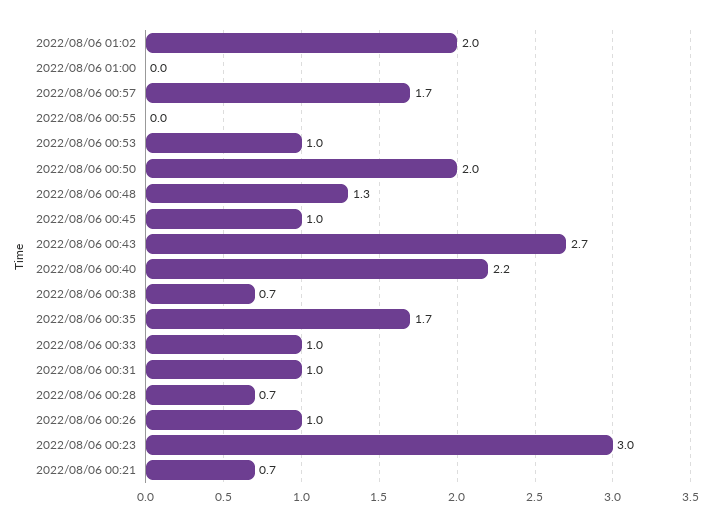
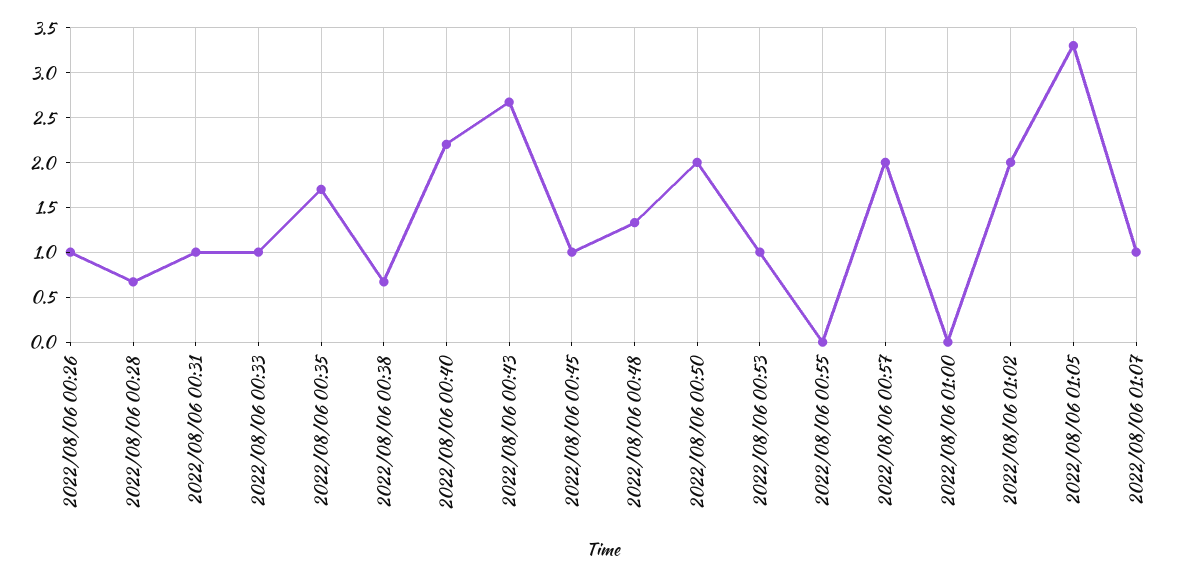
2022/08/06 00:57: 1.7 -> 2
2022/08/06 00:23: 3 -> none
2022/08/06 00:21: 0.7 -> none
2022/08/06 01:05: none -> 3.3
2022/08/06 01:07: none -> 1

